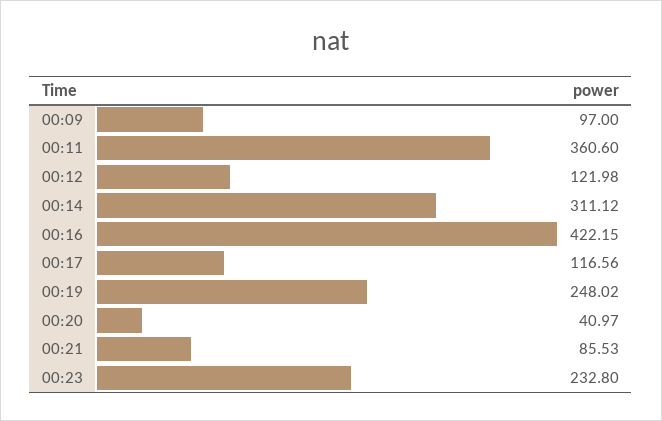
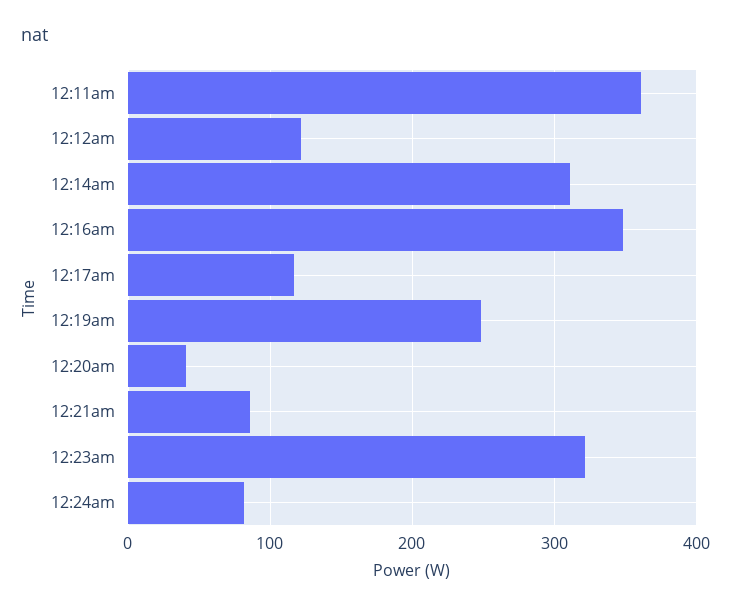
00:09: 97 -> none
00:16: 422.15 -> 350
00:23: 232.8 -> 320
12:24am: none -> 80

